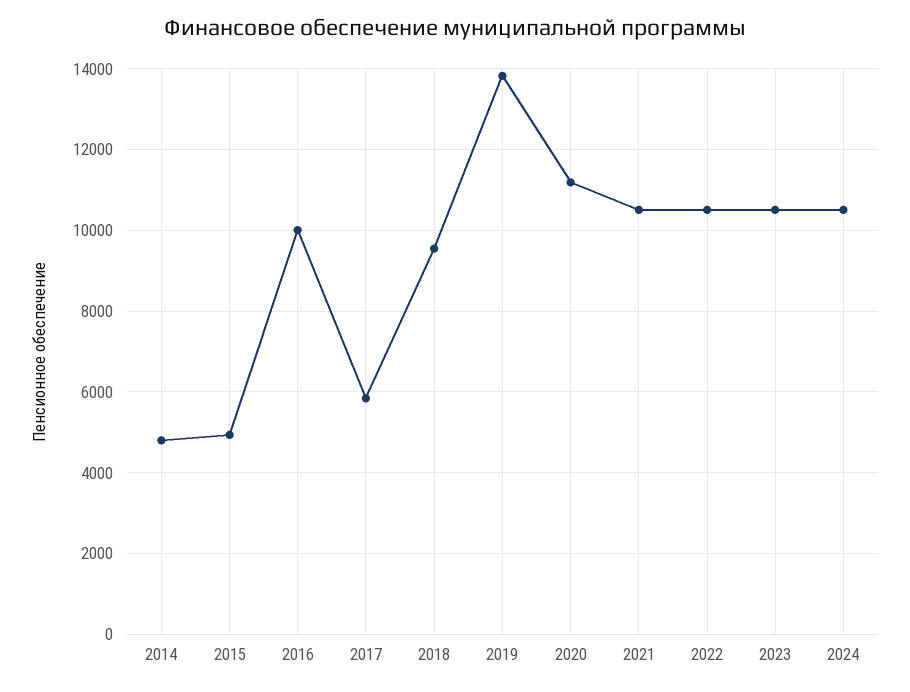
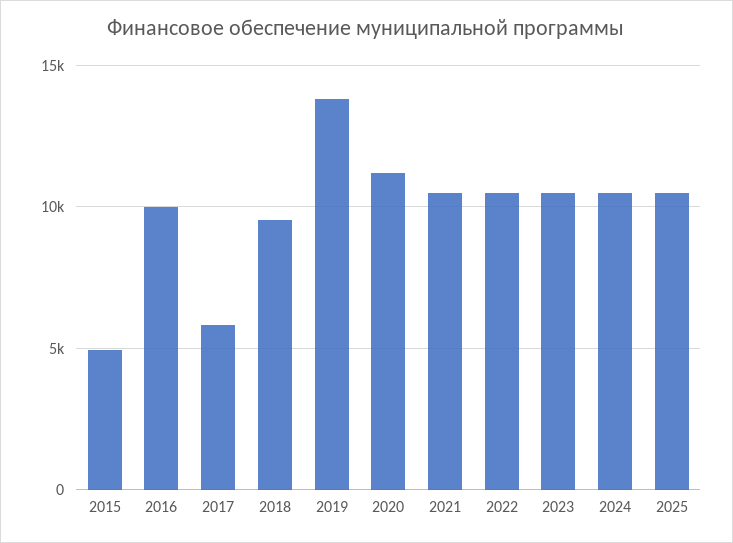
2014: 4800 -> none
2025: none -> 10500

